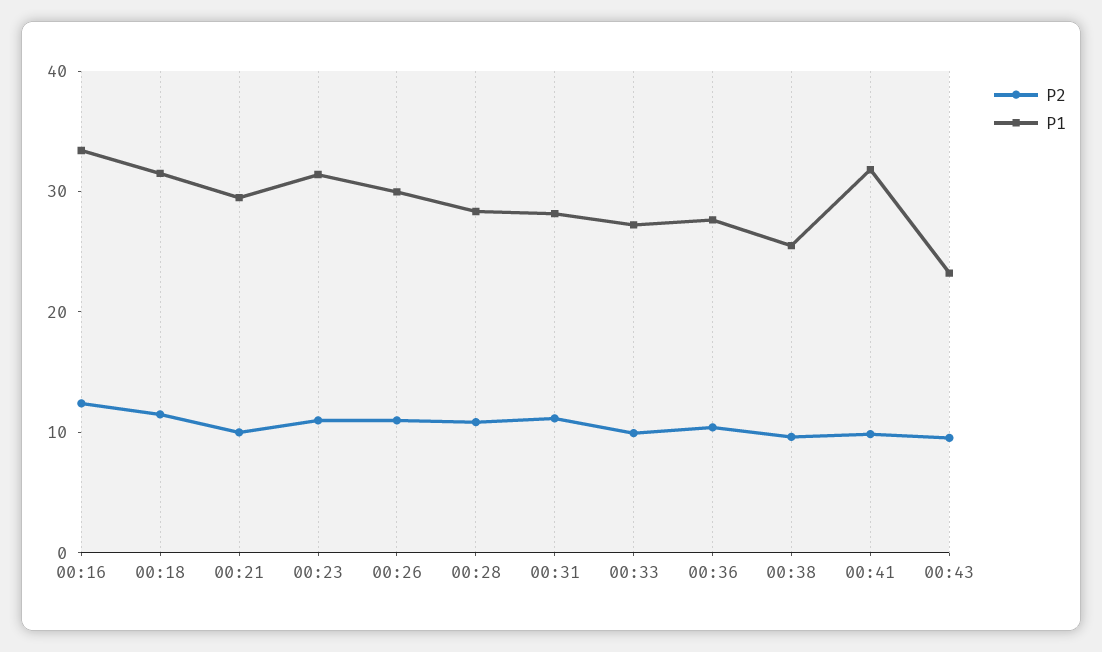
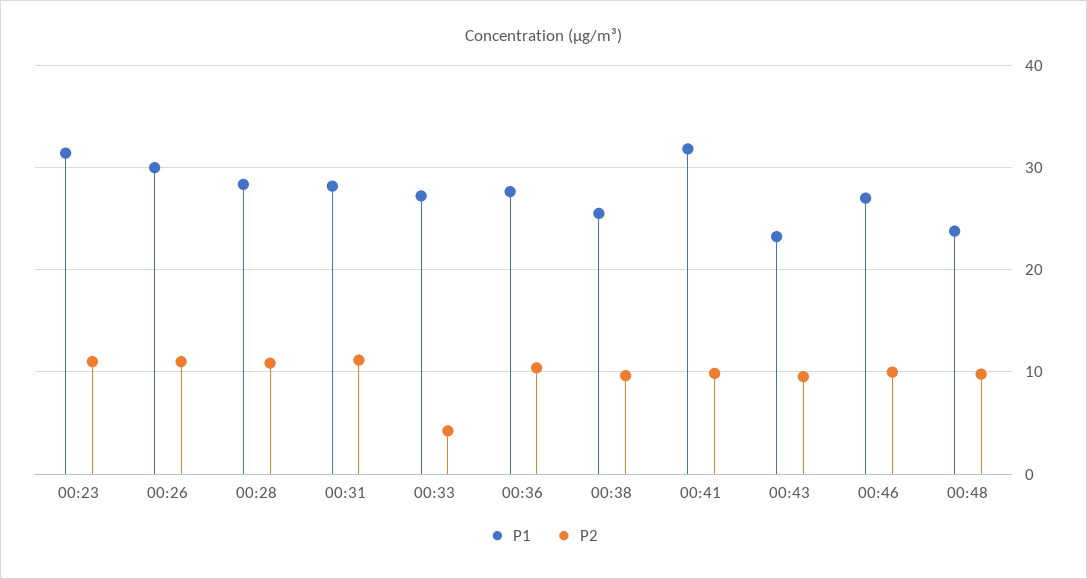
P2, 00:16: 12 -> none
P1, 00:16: 34 -> none
P2, 00:18: 12 -> none
P1, 00:18: 32 -> none
P2, 00:21: 10 -> none
P1, 00:21: 30 -> none
P2, 00:33: 10 -> 4
P1, 00:46: none -> 27
P2, 00:46: none -> 10
P1, 00:48: none -> 24
P2, 00:48: none -> 10

